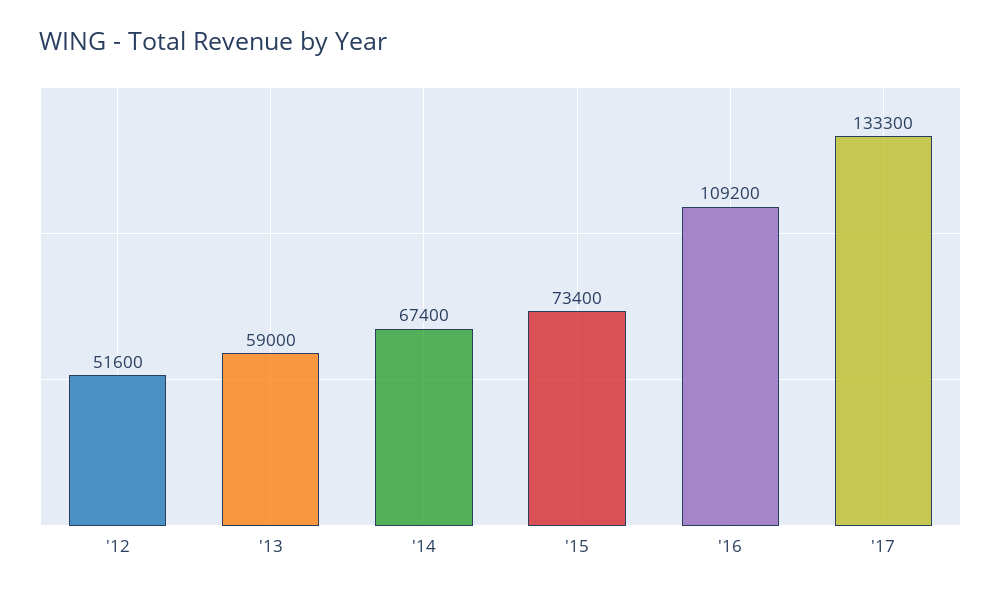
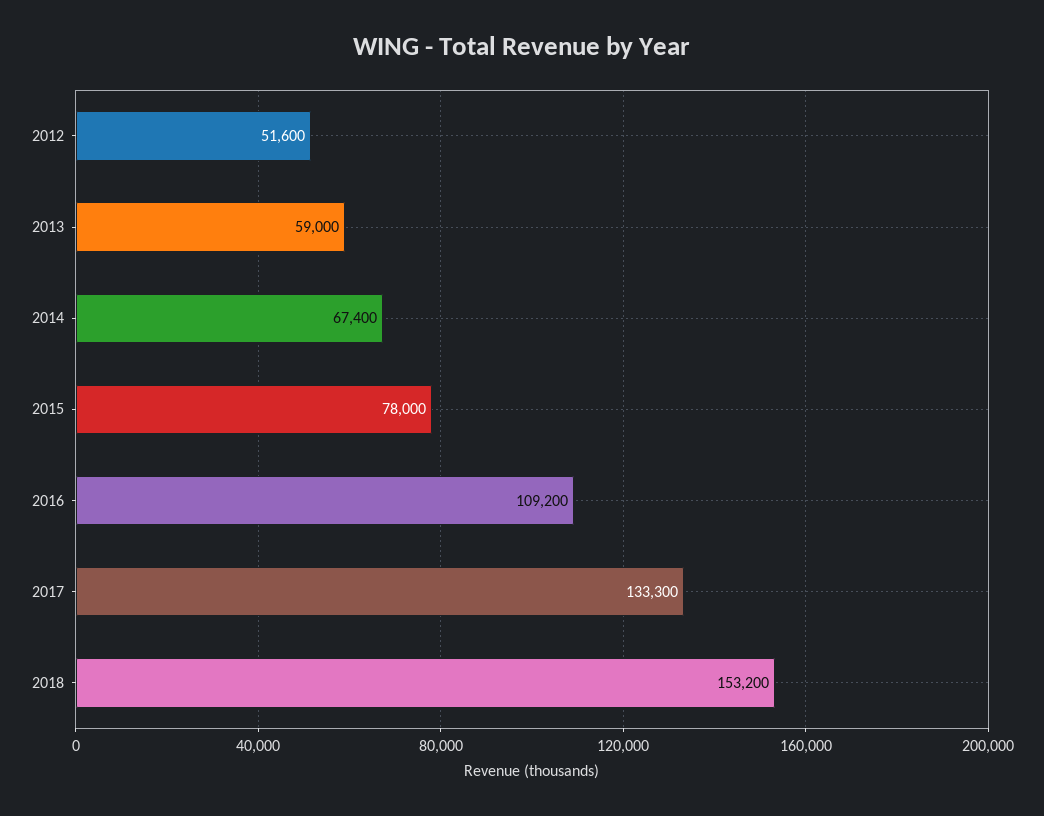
'15: 73400 -> 78000
2018: none -> 153200

